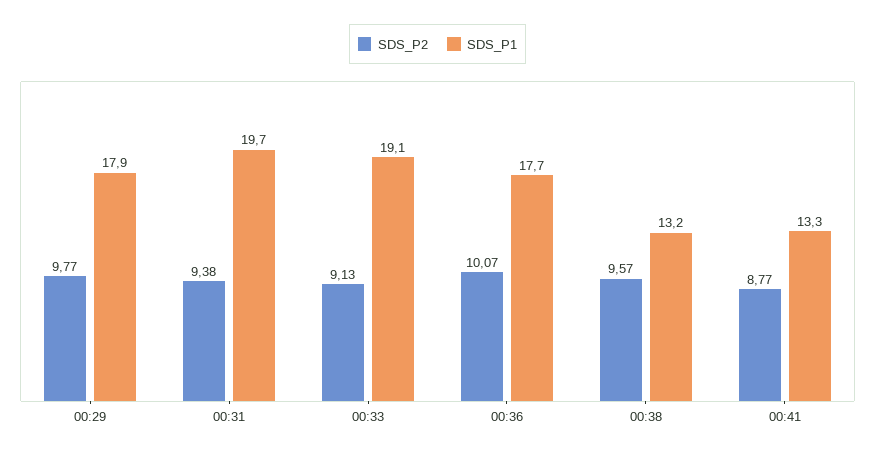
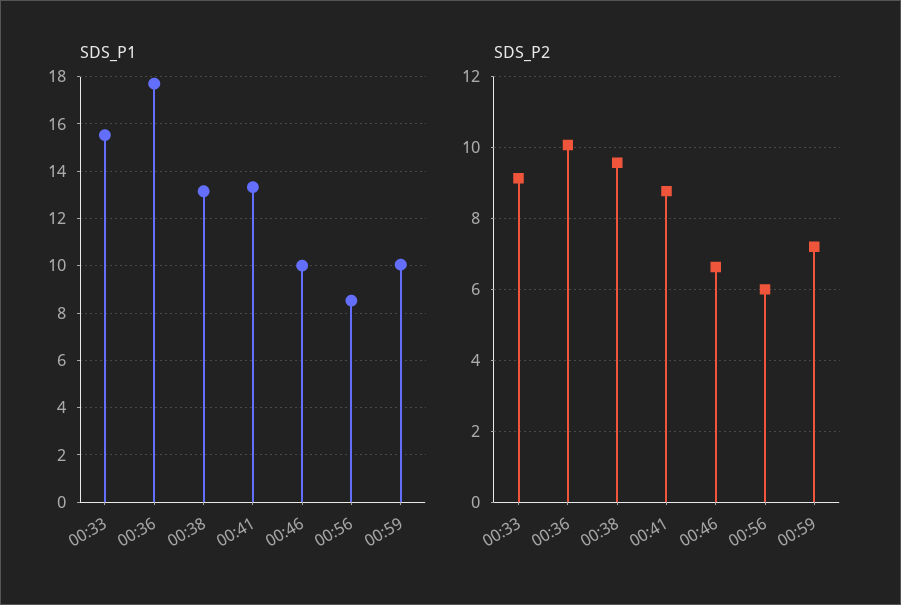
SDS_P2, 00:29: 9.77 -> none
SDS_P1, 00:29: 17.9 -> none
SDS_P2, 00:31: 9.38 -> none
SDS_P1, 00:31: 19.7 -> none
SDS_P1, 00:33: 19.1 -> 15.5
SDS_P1, 00:46: none -> 10
SDS_P1, 00:56: none -> 8.5
SDS_P1, 00:59: none -> 10
SDS_P2, 00:46: none -> 6.6
SDS_P2, 00:56: none -> 6
SDS_P2, 00:59: none -> 7.2

